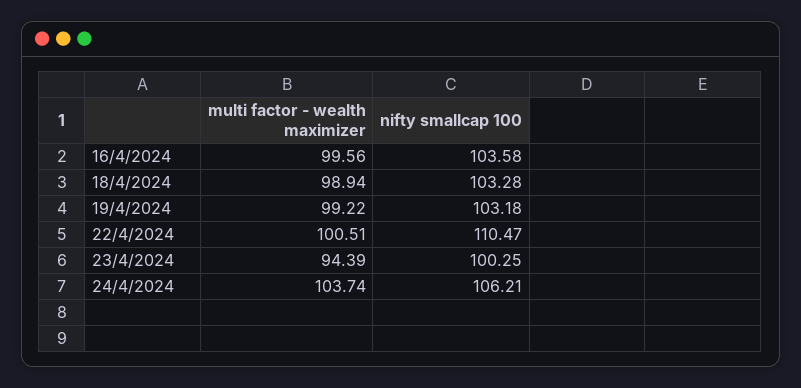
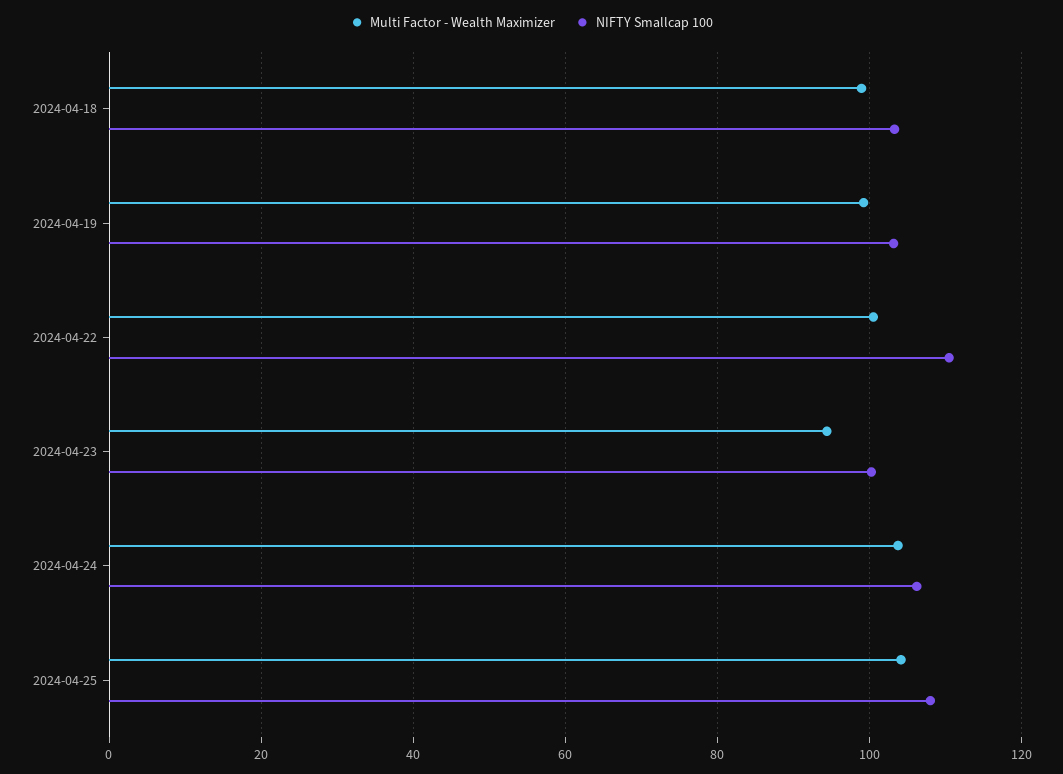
multi factor - wealth maximizer, 16/4/2024: 99.56 -> none
nifty smallcap 100, 16/4/2024: 103.58 -> none
multi factor - wealth maximizer, 2024-04-25: none -> 104
nifty smallcap 100, 2024-04-25: none -> 108

